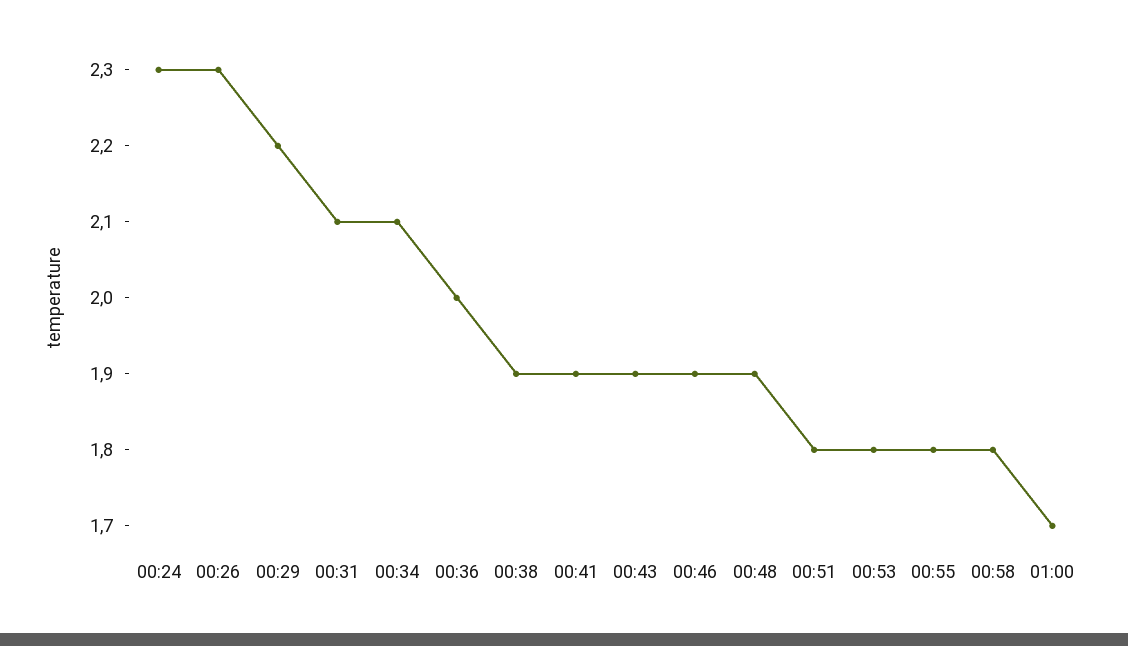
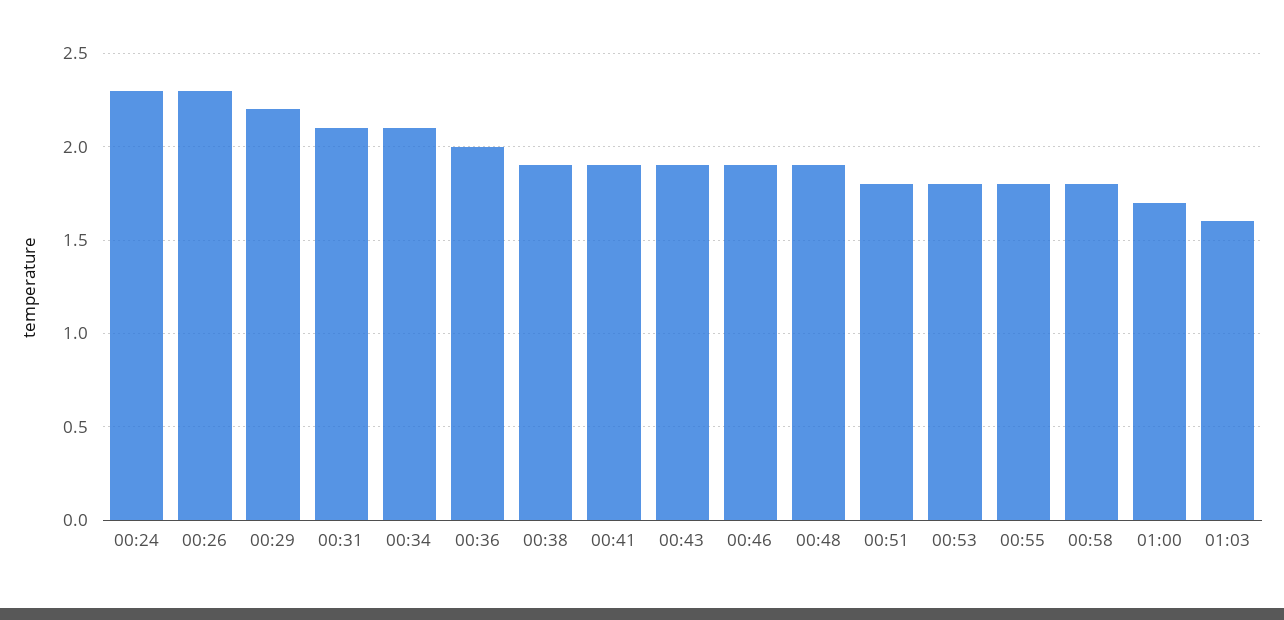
01:03: none -> 1.6

